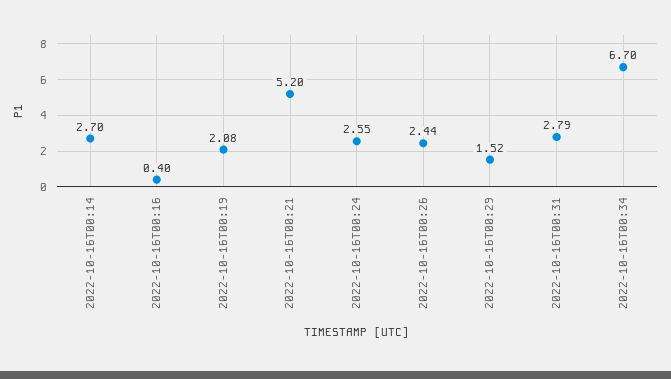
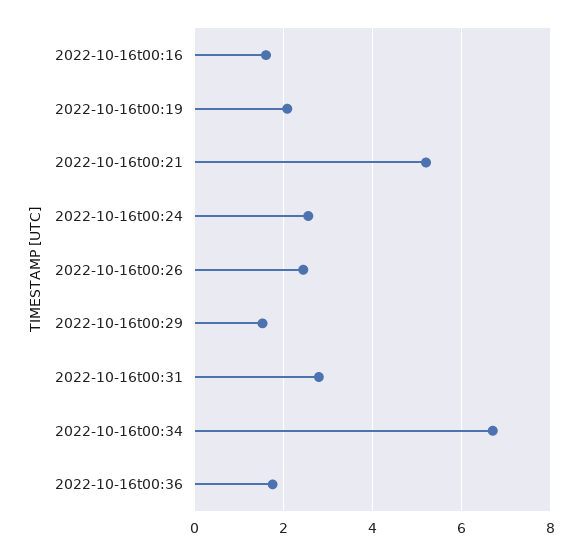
2022-10-16T00:14: 2.7 -> none
2022-10-16T00:16: 0.4 -> 1.6
2022-10-16t00:36: none -> 1.8

